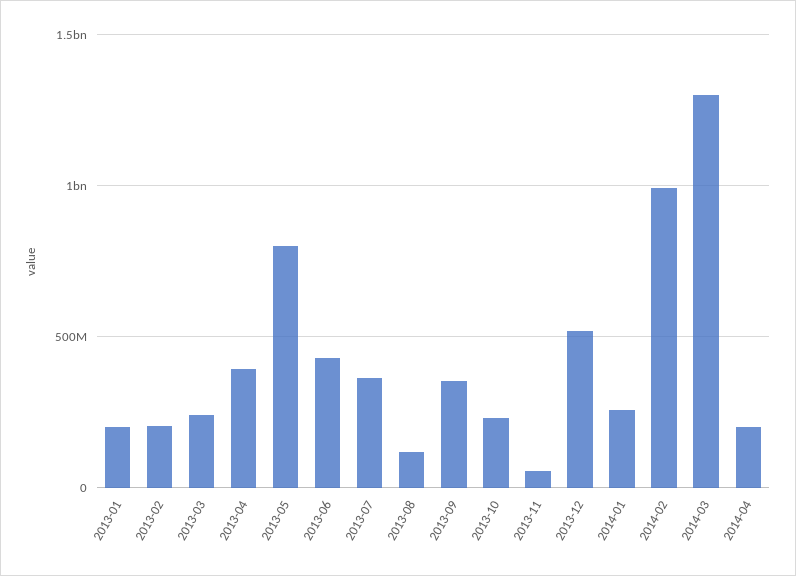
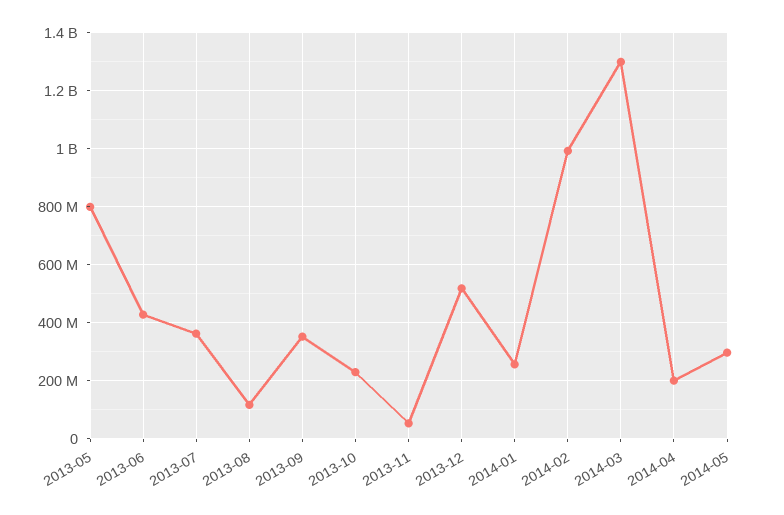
2013-01: 200000000 -> none
2013-02: 200000000 -> none
2013-03: 250000000 -> none
2013-04: 400000000 -> none
2014-05: none -> 300000000

